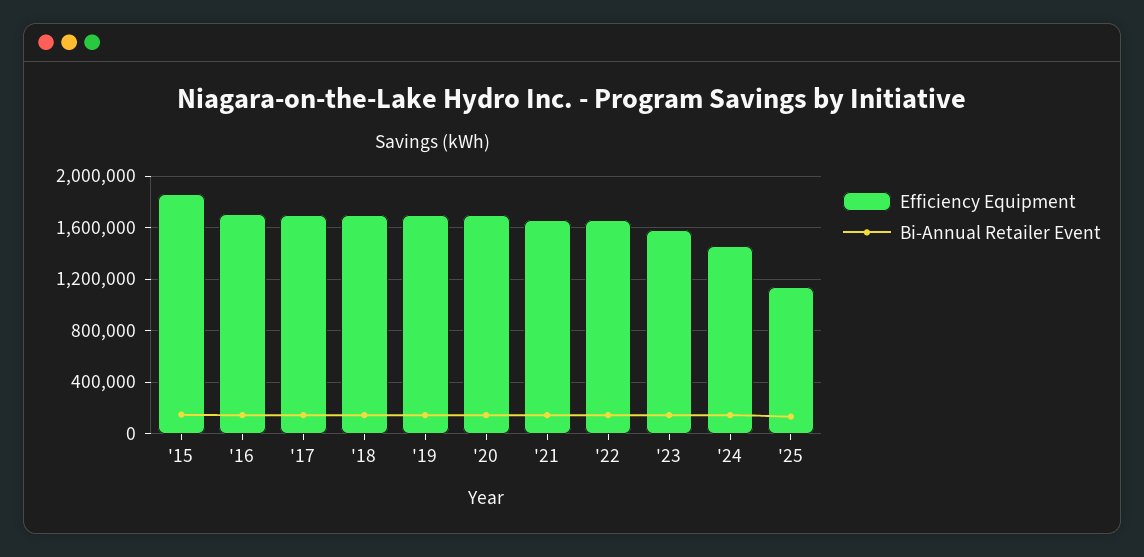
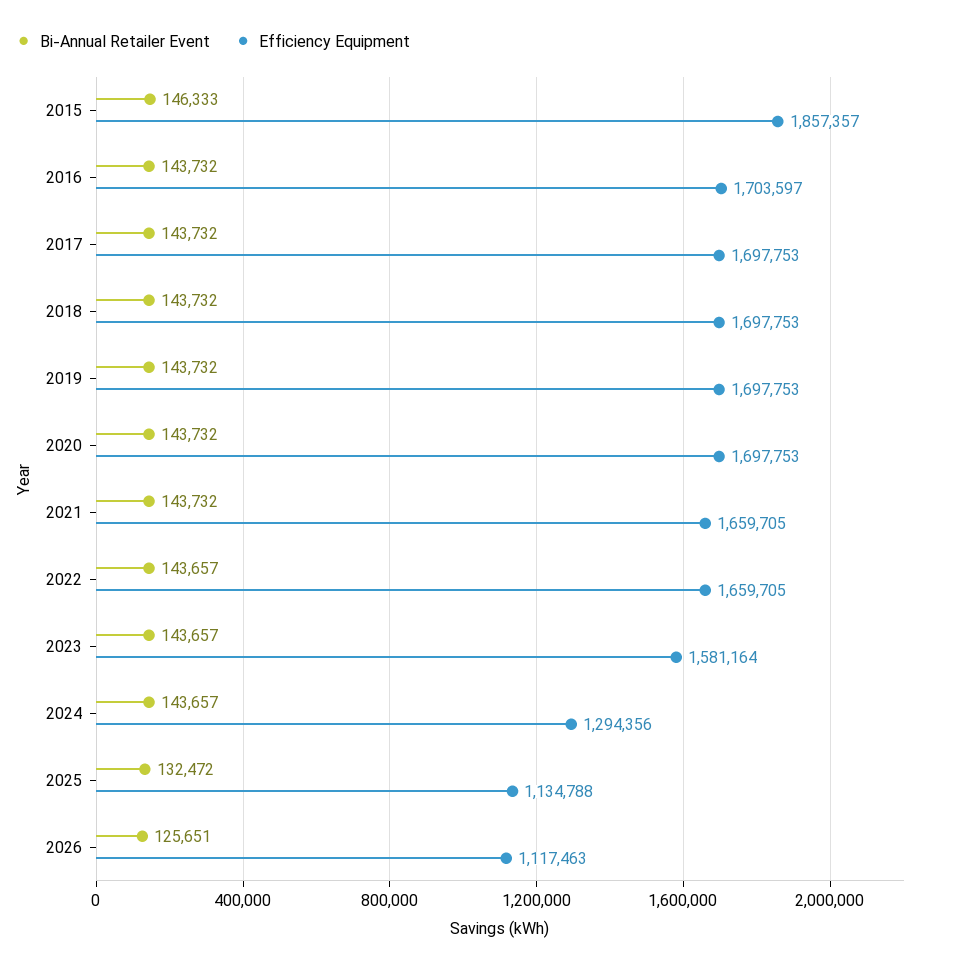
Efficiency Equipment, '24: 1450000 -> 1294356
Bi-Annual Retailer Event, 2026: none -> 125651
Efficiency Equipment, 2026: none -> 1117463

